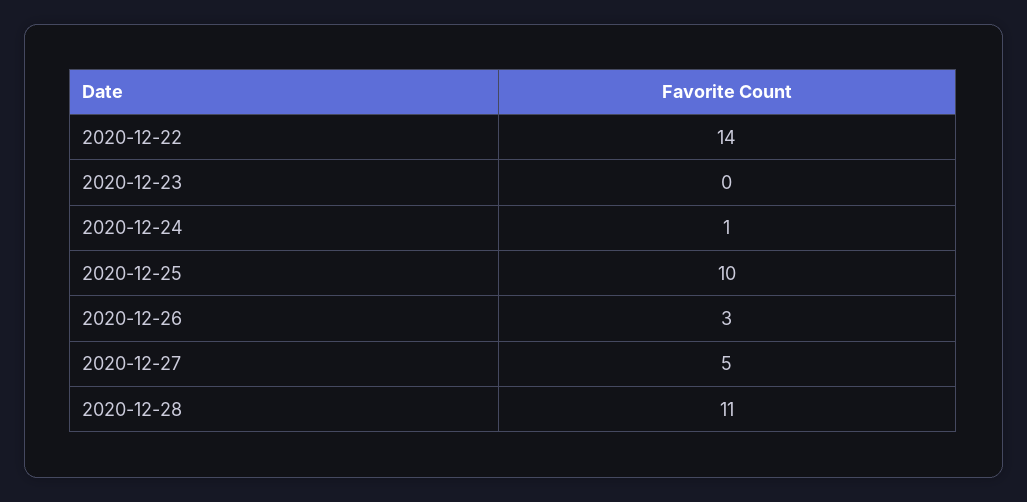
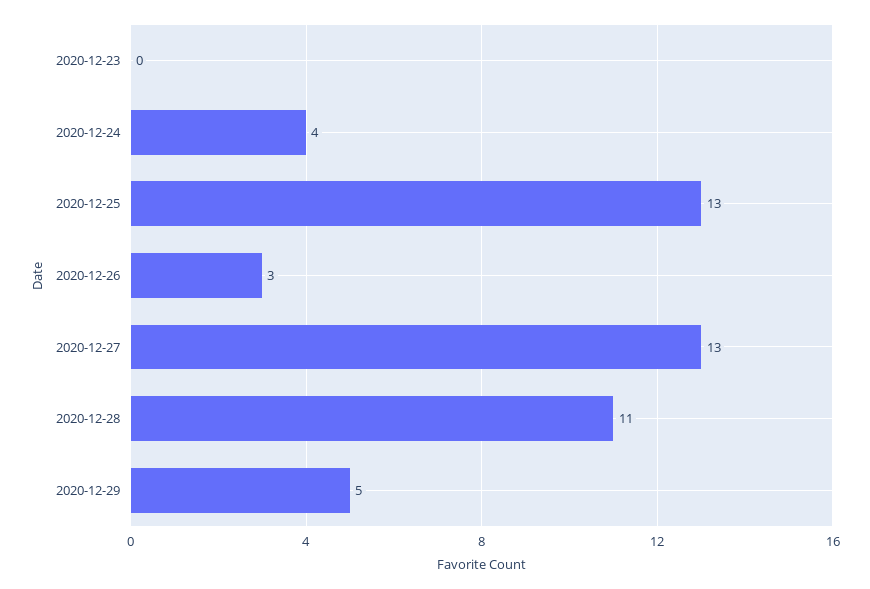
2020-12-22: 14 -> none
2020-12-24: 1 -> 4
2020-12-25: 10 -> 13
2020-12-27: 5 -> 13
2020-12-29: none -> 5

